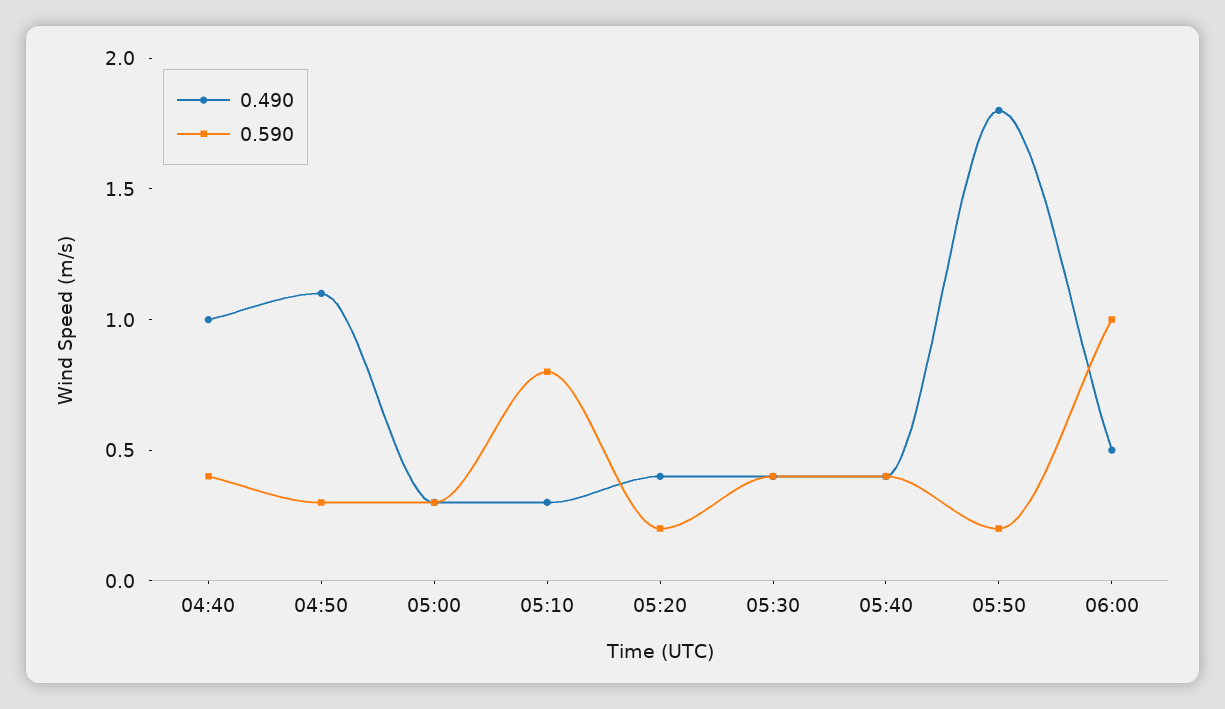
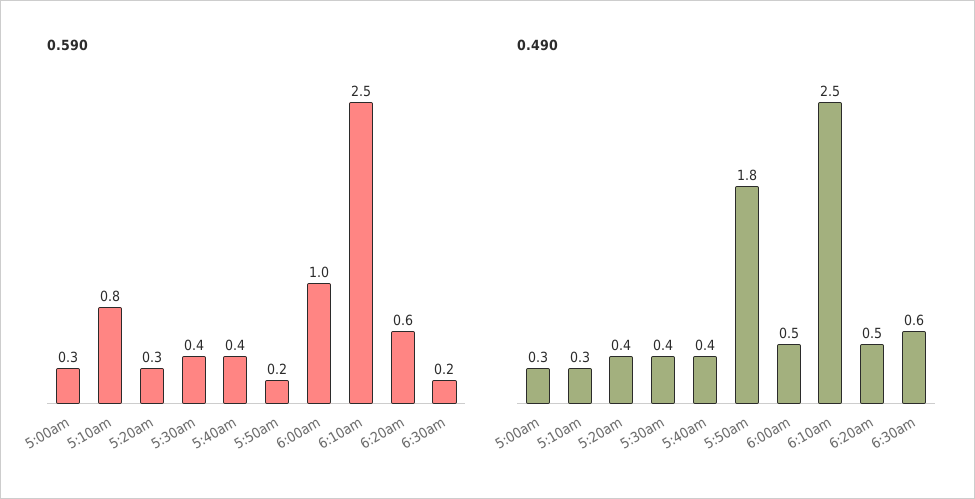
0.490, 04:40: 1 -> none
0.590, 04:40: 0.4 -> none
0.490, 04:50: 1.1 -> none
0.590, 04:50: 0.3 -> none
0.590, 05:20: 0.2 -> 0.3
0.590, 6:10am: none -> 2.5
0.590, 6:20am: none -> 0.6
0.590, 6:30am: none -> 0.2
0.490, 6:10am: none -> 2.5
0.490, 6:20am: none -> 0.5
0.490, 6:30am: none -> 0.6

